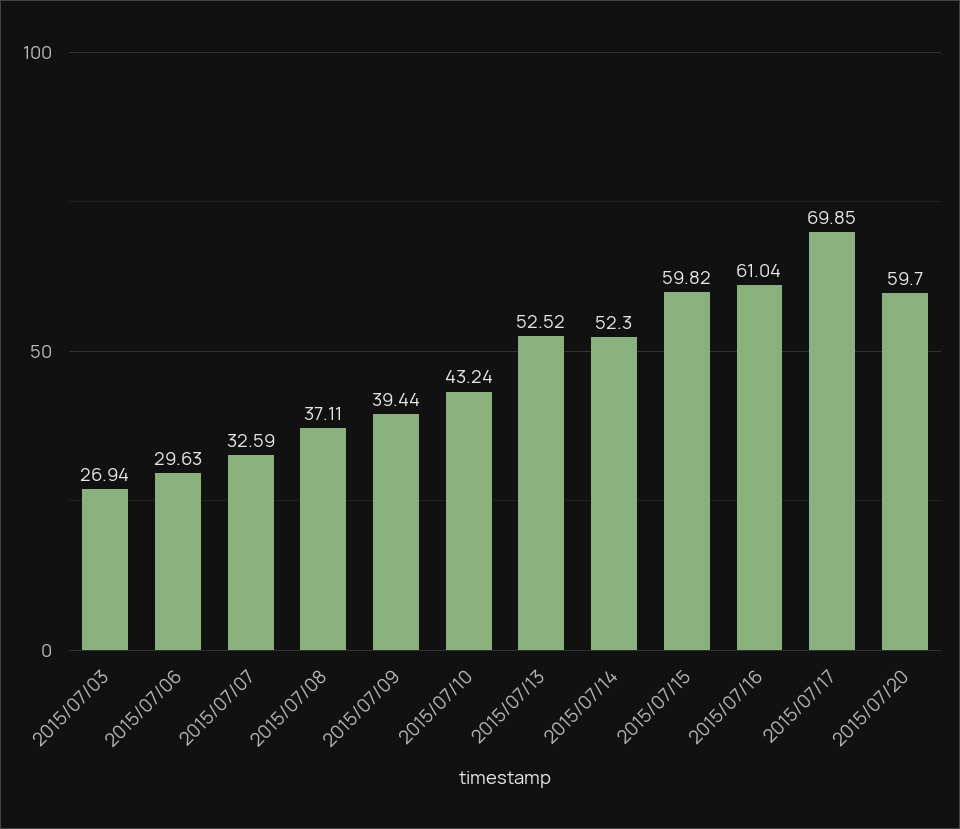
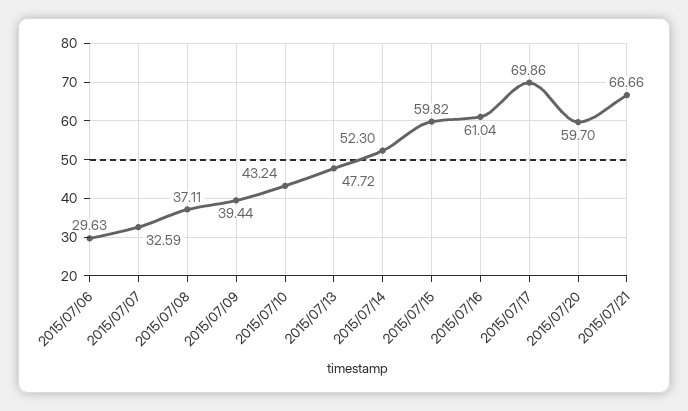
2015/07/03: 26.94 -> none
2015/07/13: 52.52 -> 47.72
2015/07/17: 69.85 -> 69.86
2015/07/21: none -> 66.66

